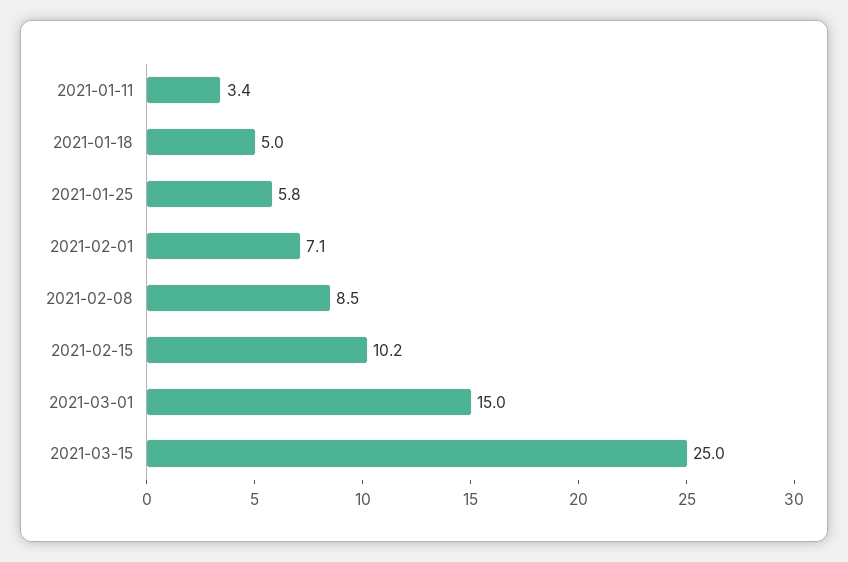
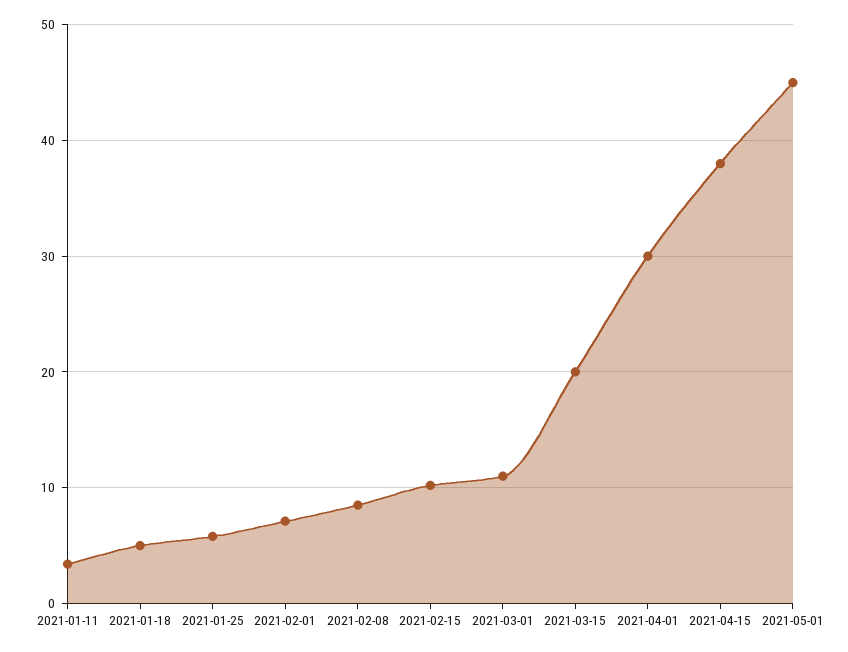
2021-03-01: 15 -> 11
2021-03-15: 25 -> 20
2021-04-01: none -> 30
2021-04-15: none -> 38
2021-05-01: none -> 45

